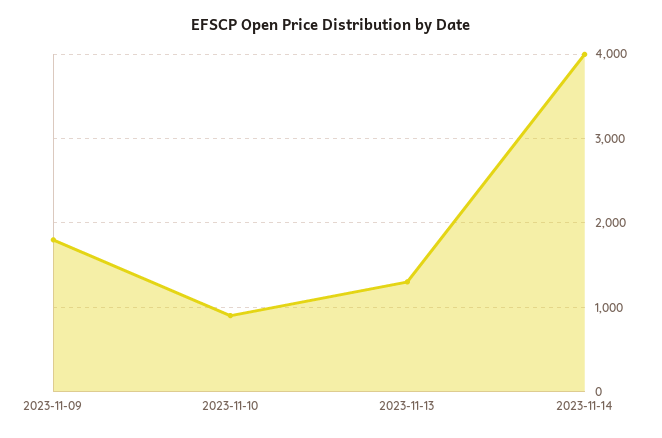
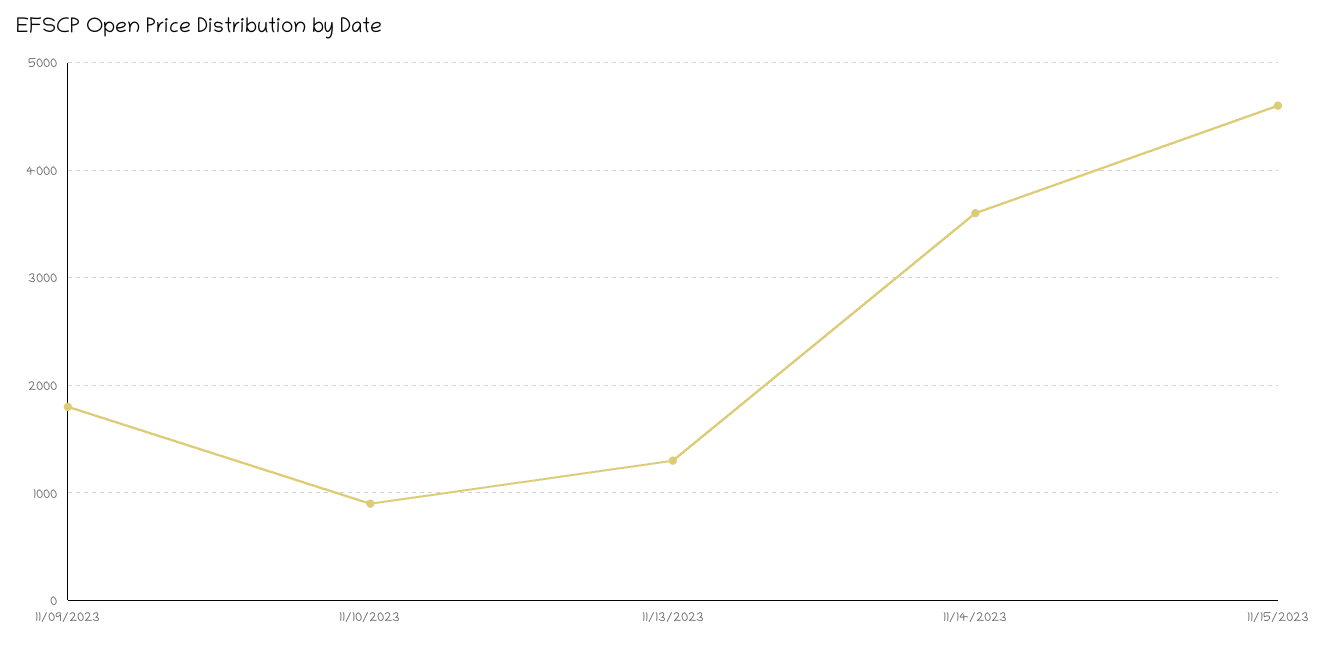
2023-11-14: 4000 -> 3600
11/15/2023: none -> 4600

